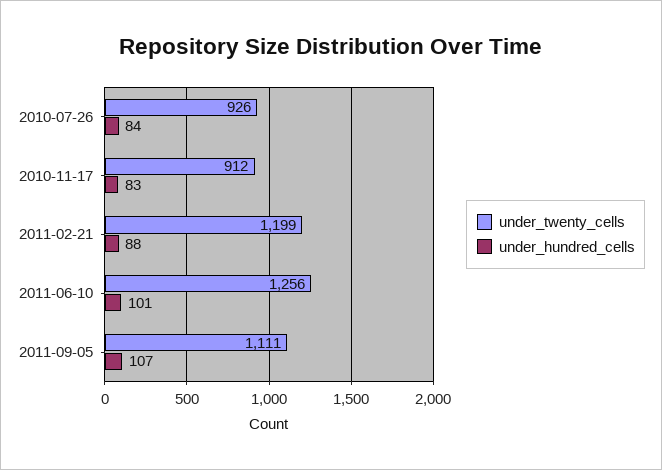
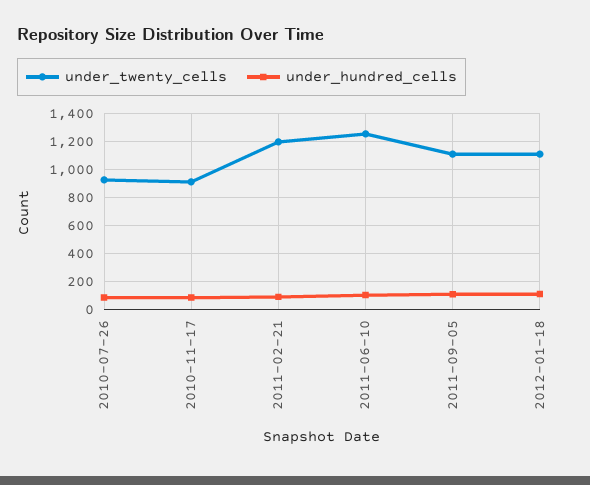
under_twenty_cells, 2012-01-18: none -> 1100
under_hundred_cells, 2012-01-18: none -> 100

